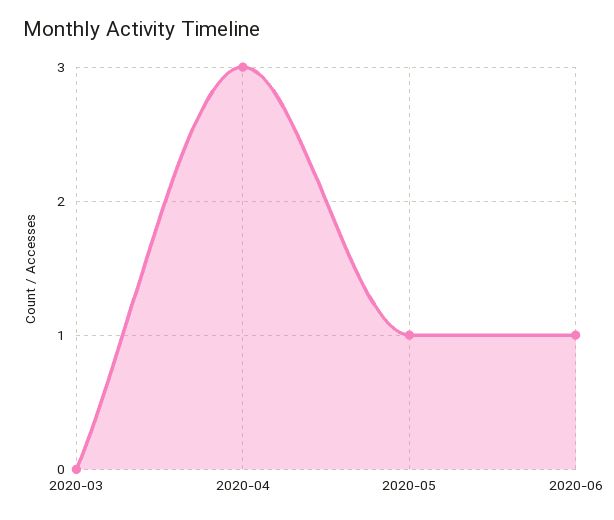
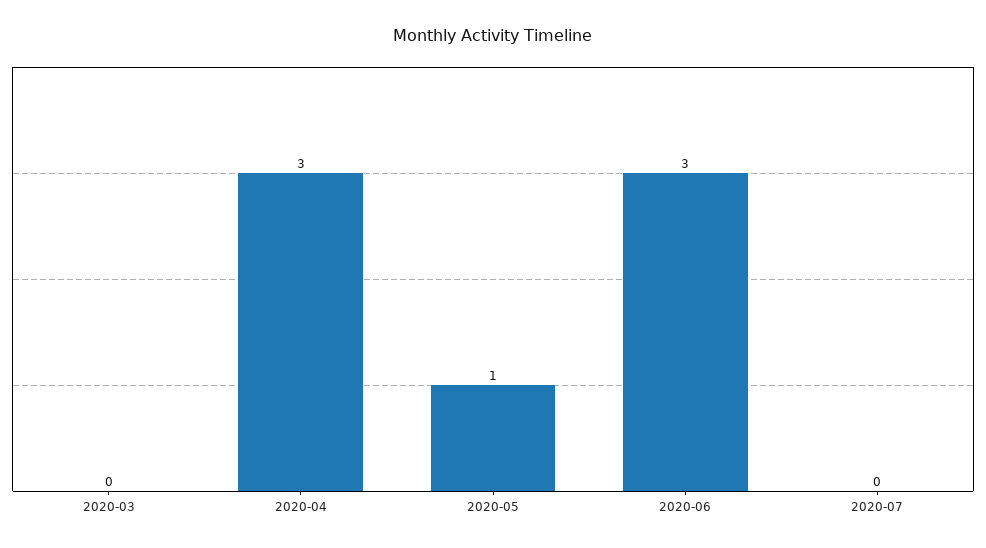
2020-06: 1 -> 3
2020-07: none -> 0

